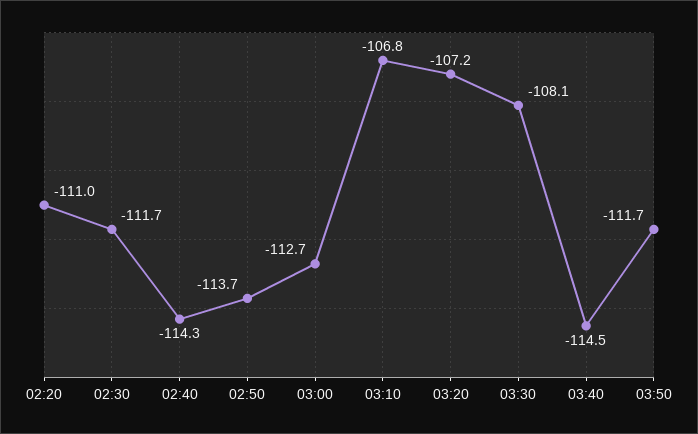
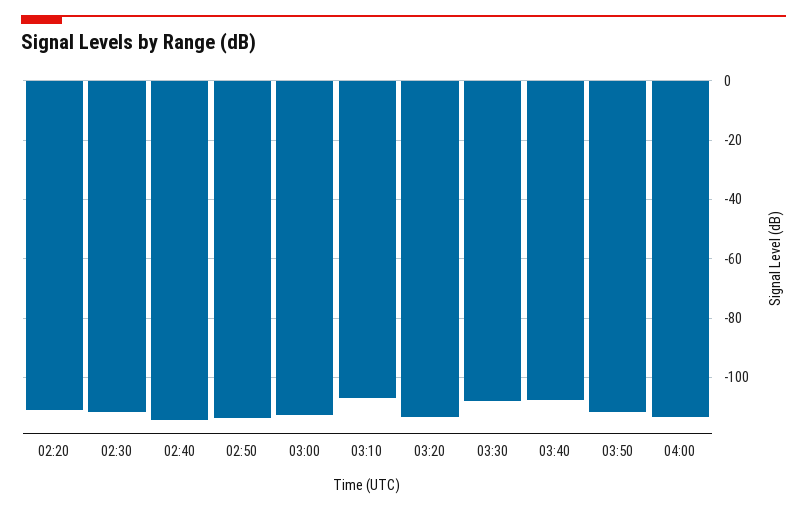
03:20: -107.2 -> -112.5
03:40: -114.5 -> -107.5
04:00: none -> -112.5

